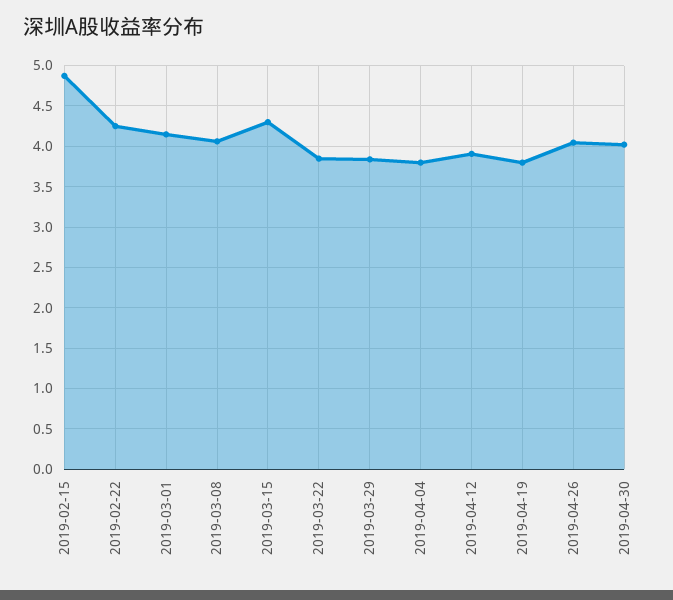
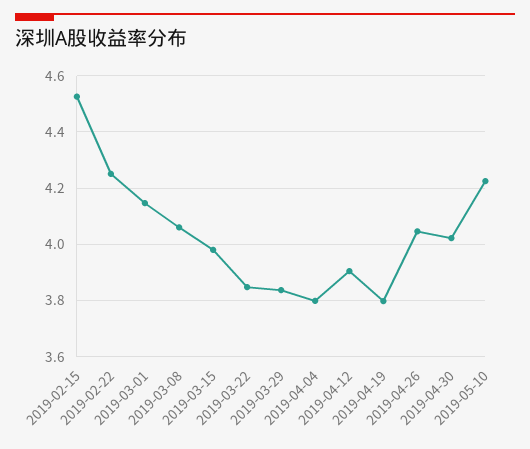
2019-02-15: 4.9 -> 4.525
2019-03-15: 4.3 -> 3.975
2019-05-10: none -> 4.225

